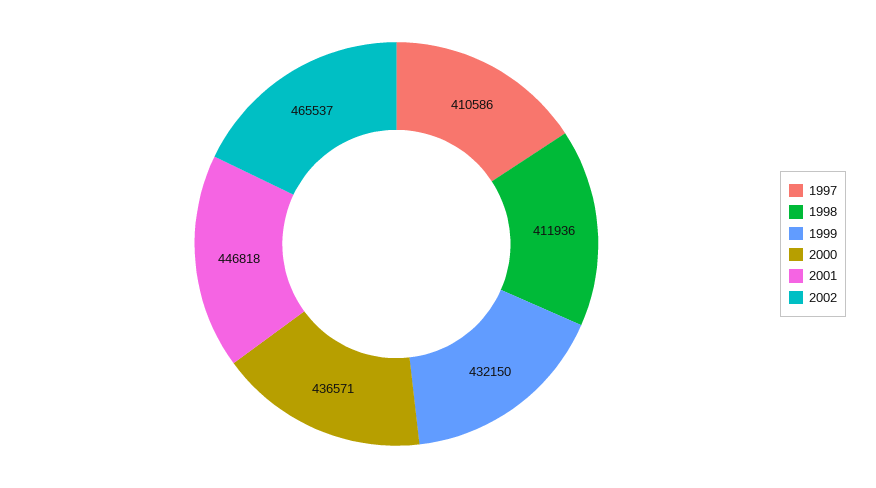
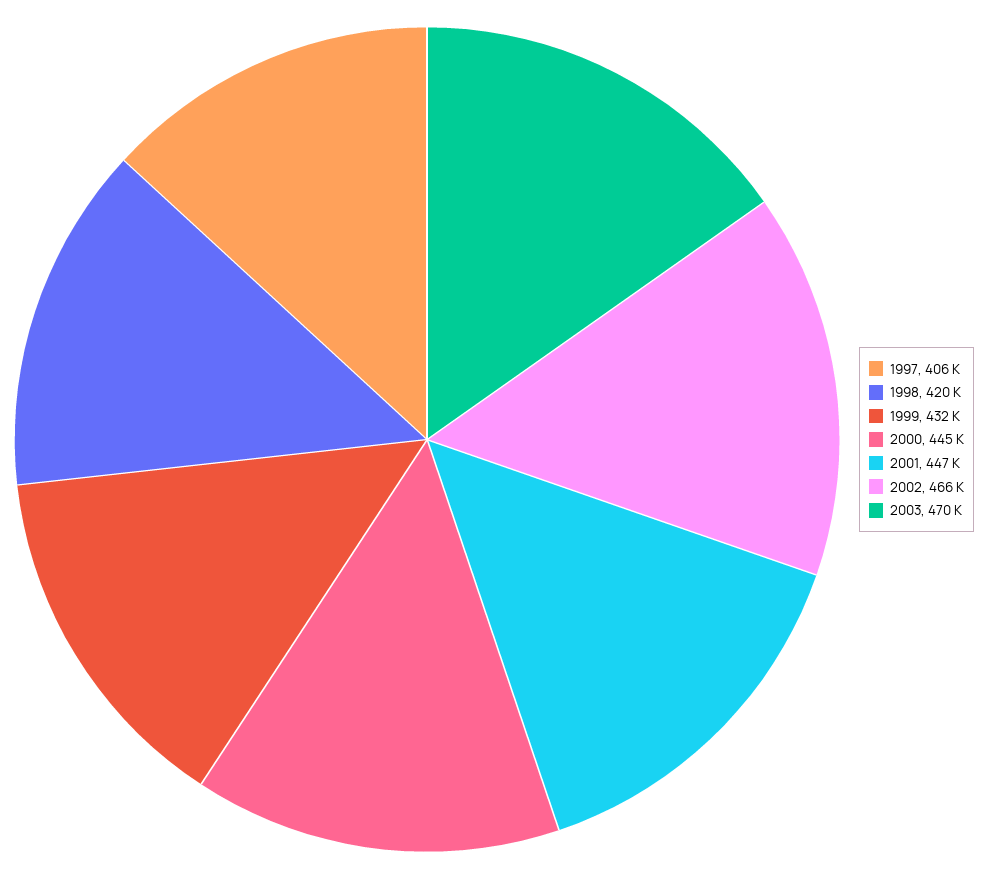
1997: 410586 -> 406000
1998: 411936 -> 420000
2000: 436571 -> 445000
2003: none -> 470000

